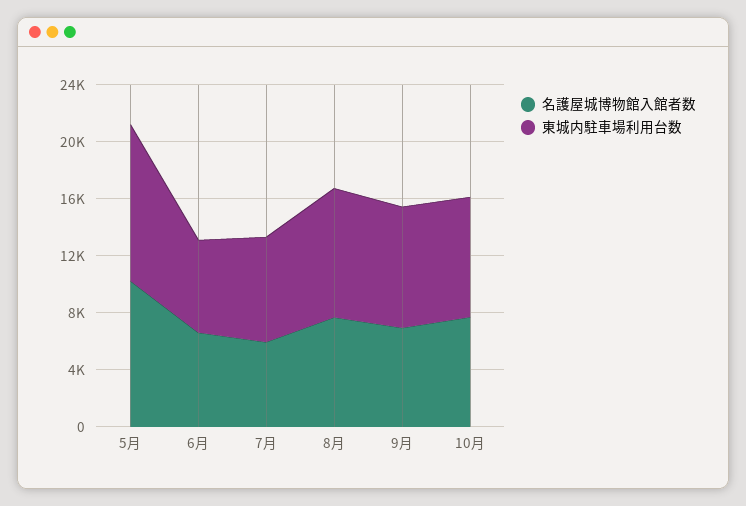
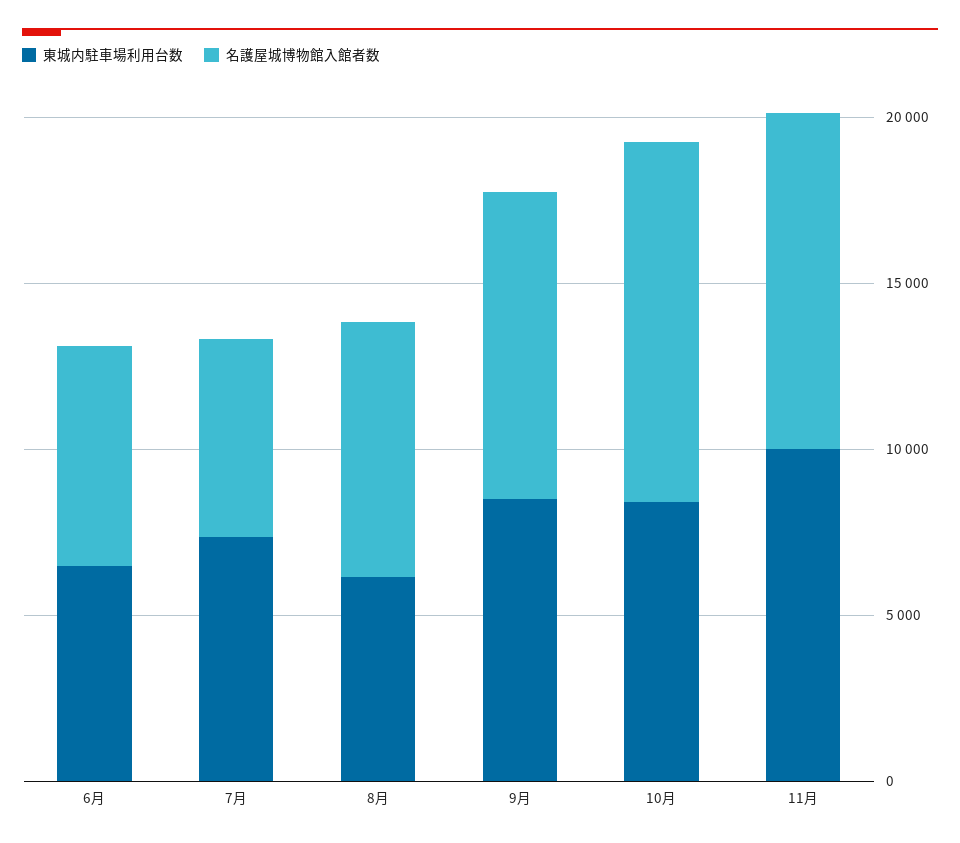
名護屋城博物館入館者数, 5月: 10000 -> none
東城内駐車場利用台数, 5月: 11000 -> none
東城内駐車場利用台数, 8月: 9000 -> 6000
名護屋城博物館入館者数, 9月: 7000 -> 9000
名護屋城博物館入館者数, 10月: 8000 -> 11000
東城内駐車場利用台数, 11月: none -> 10000
名護屋城博物館入館者数, 11月: none -> 10000

